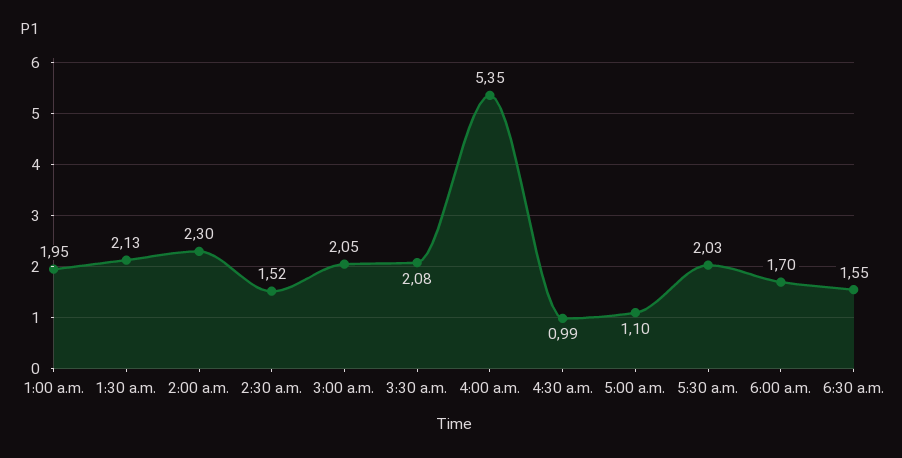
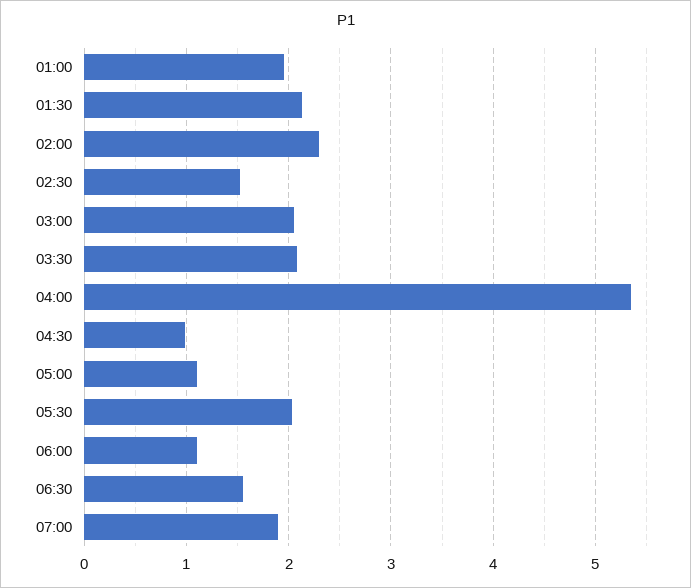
6:00 a.m.: 1.7 -> 1.1
07:00: none -> 1.9

